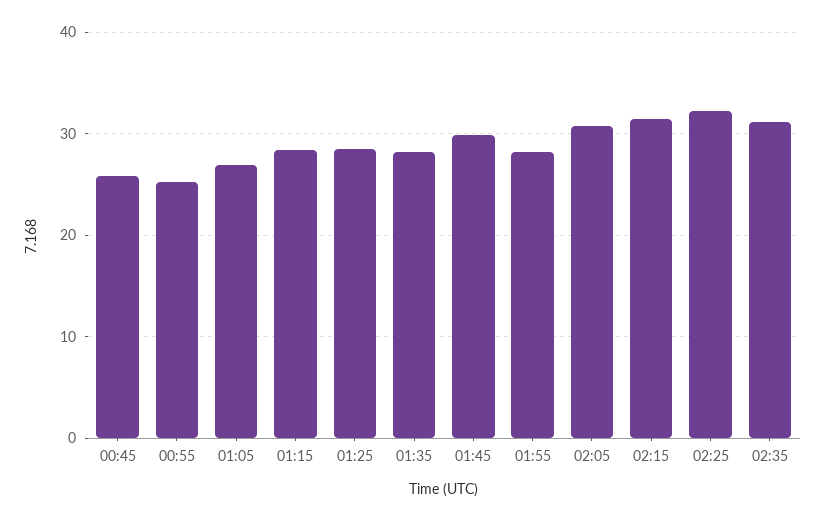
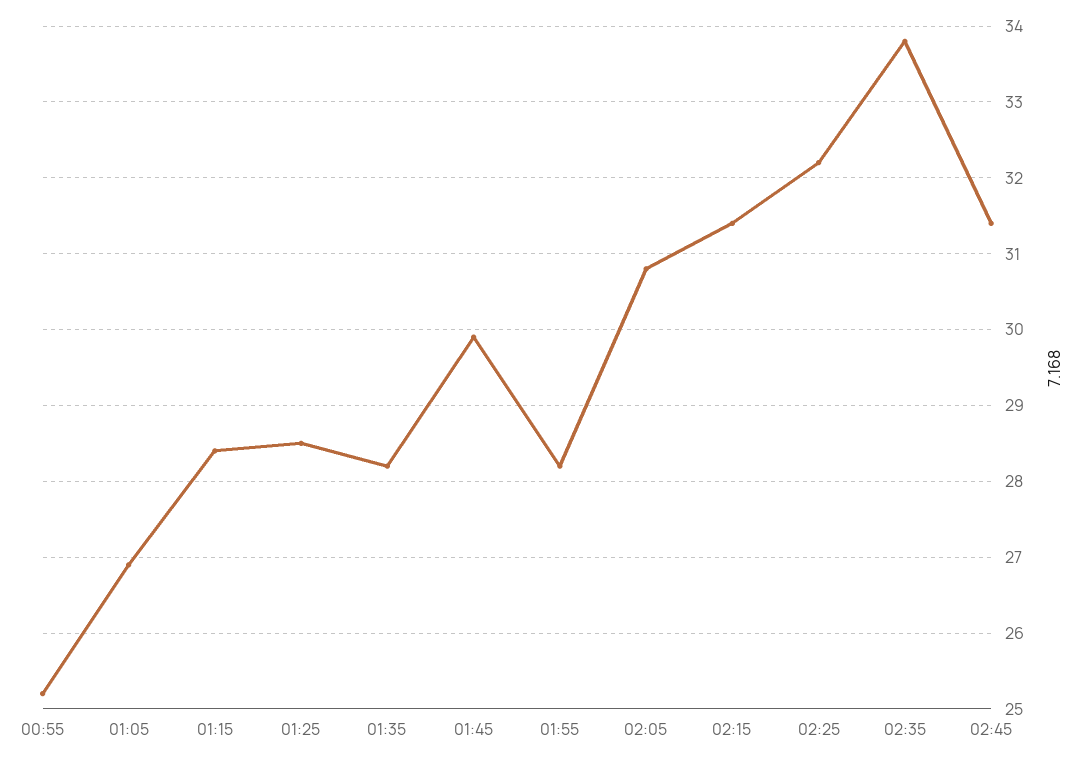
00:45: 26 -> none
02:35: 31 -> 33.8
02:45: none -> 31.4

